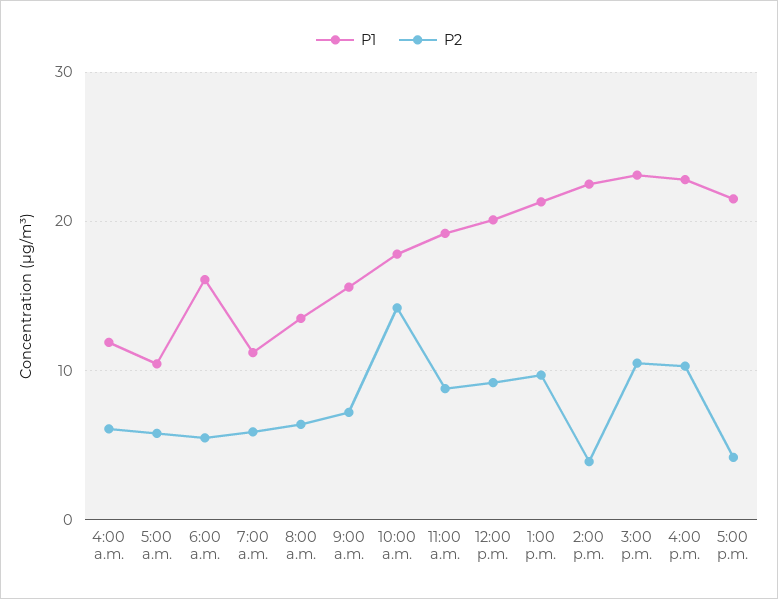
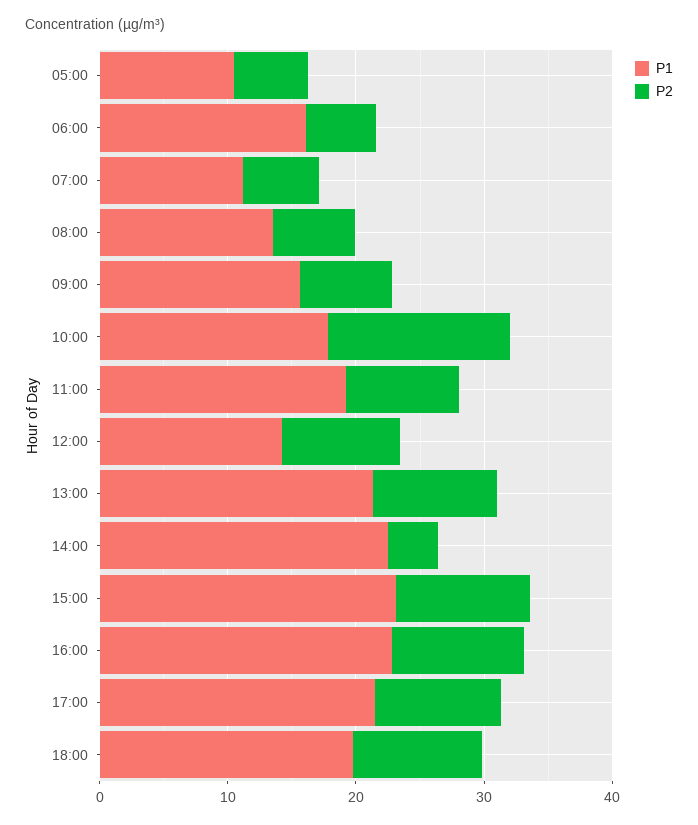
P1, 4:00 a.m.: 12 -> none
P2, 4:00 a.m.: 6 -> none
P1, 12:00 p.m.: 20 -> 14
P2, 5:00 p.m.: 4 -> 10
P1, 18:00: none -> 20
P2, 18:00: none -> 10

